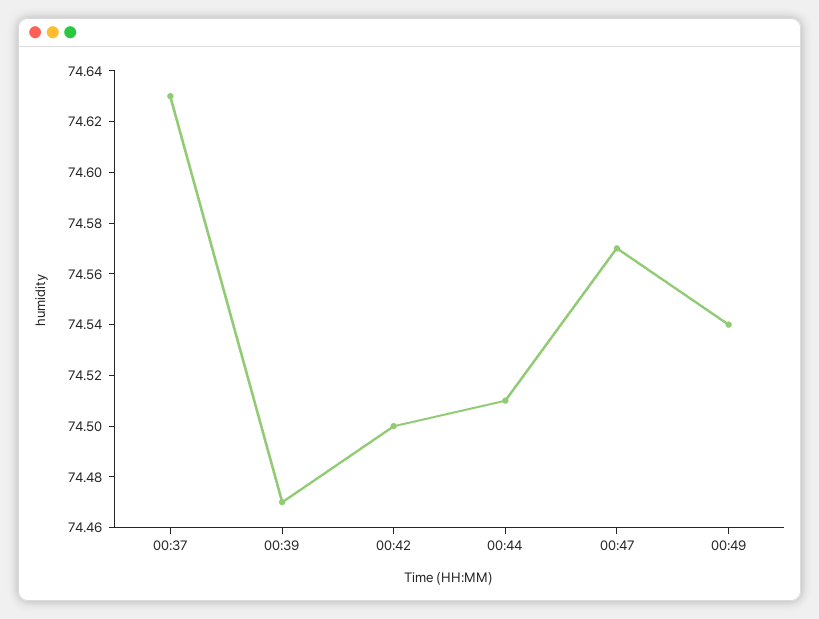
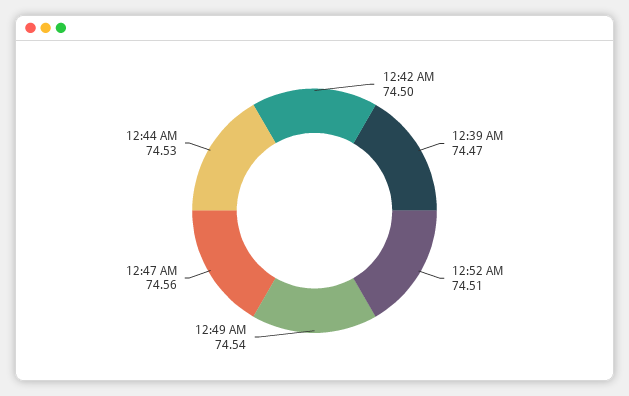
00:37: 74.63 -> none
00:44: 74.51 -> 74.53
00:47: 74.57 -> 74.56
12:52 AM: none -> 74.51

